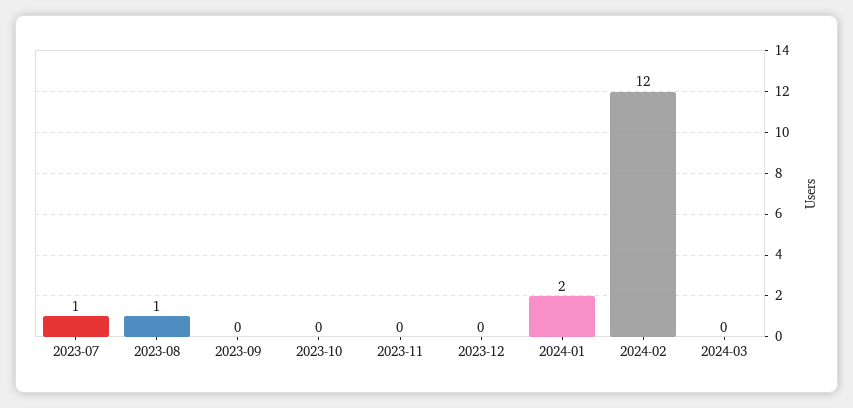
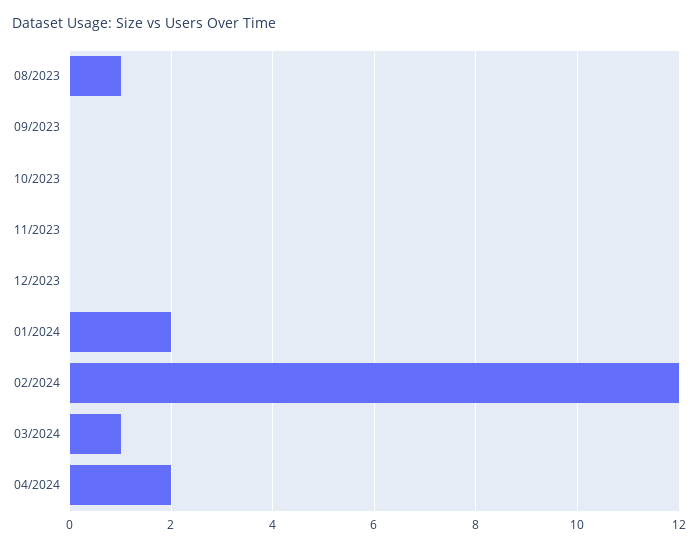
2023-07: 1 -> none
2024-03: 0 -> 1
04/2024: none -> 2

